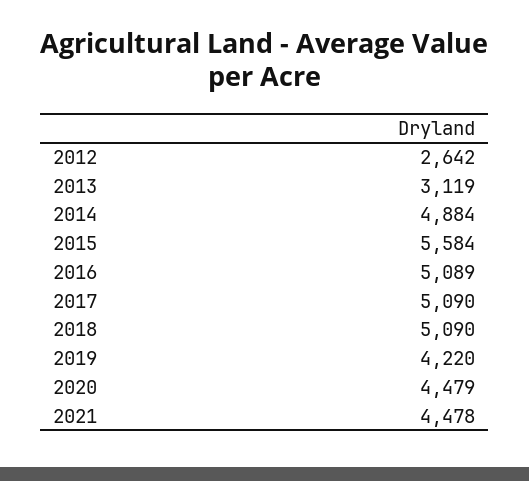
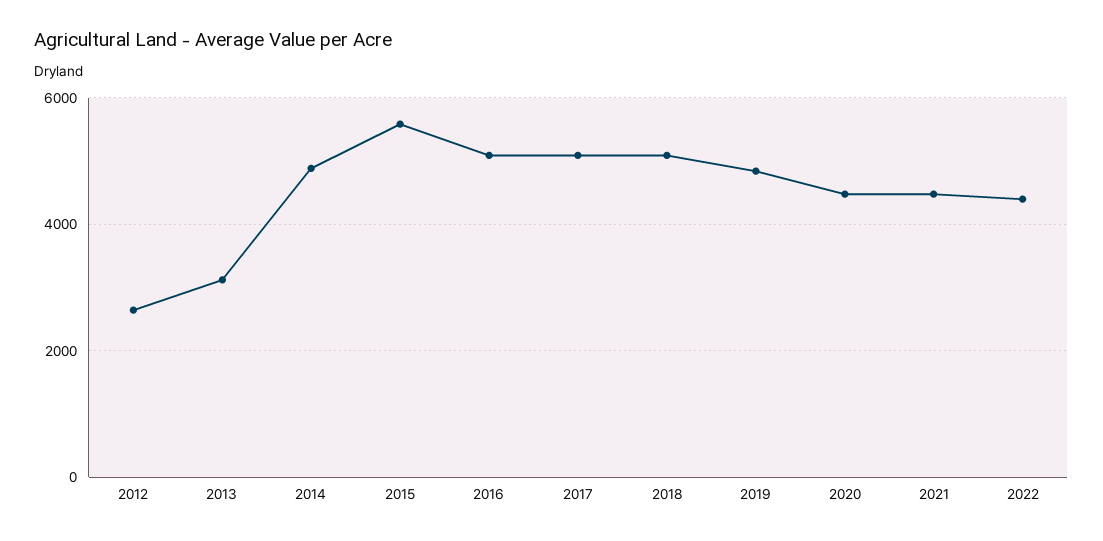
2019: 4220 -> 4800
2022: none -> 4400

